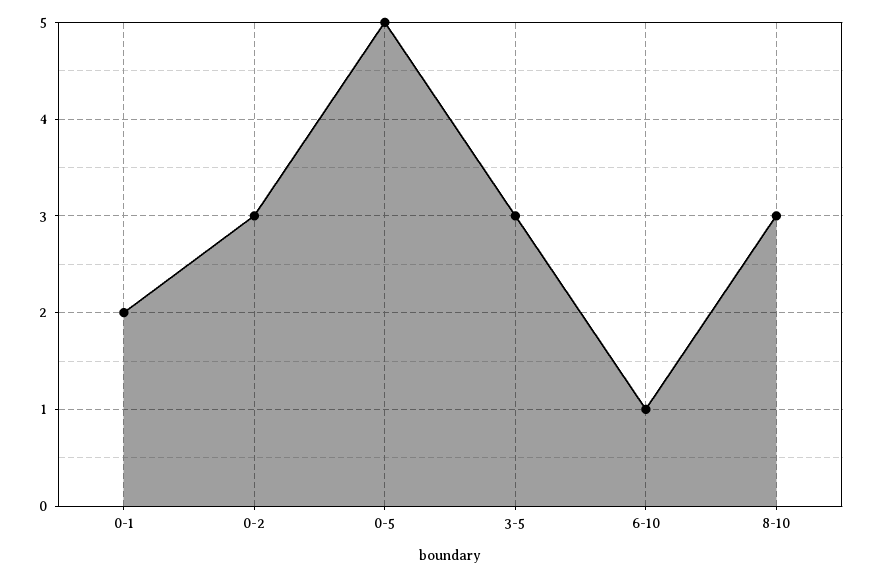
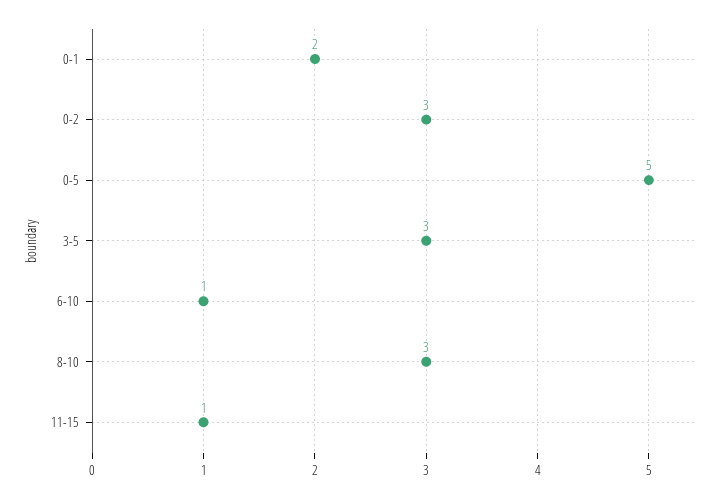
11-15: none -> 1

